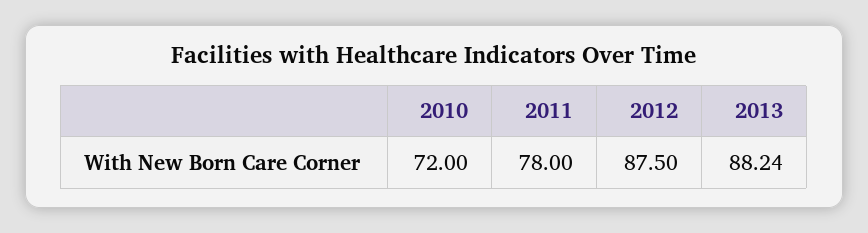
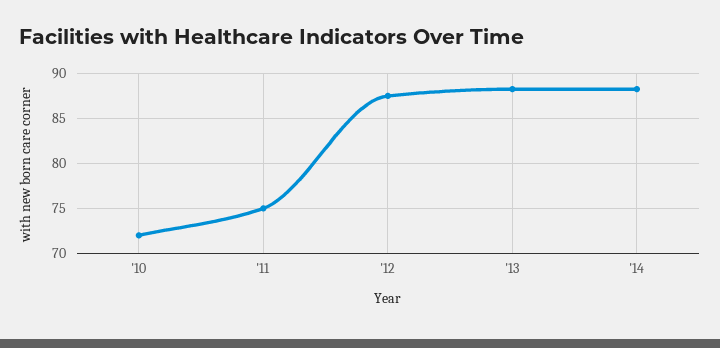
2011: 78 -> 75
'14: none -> 88

